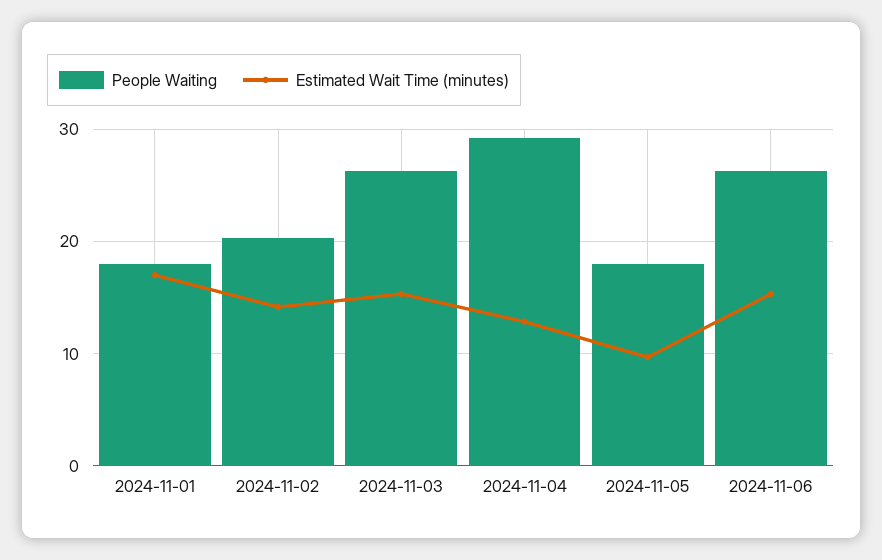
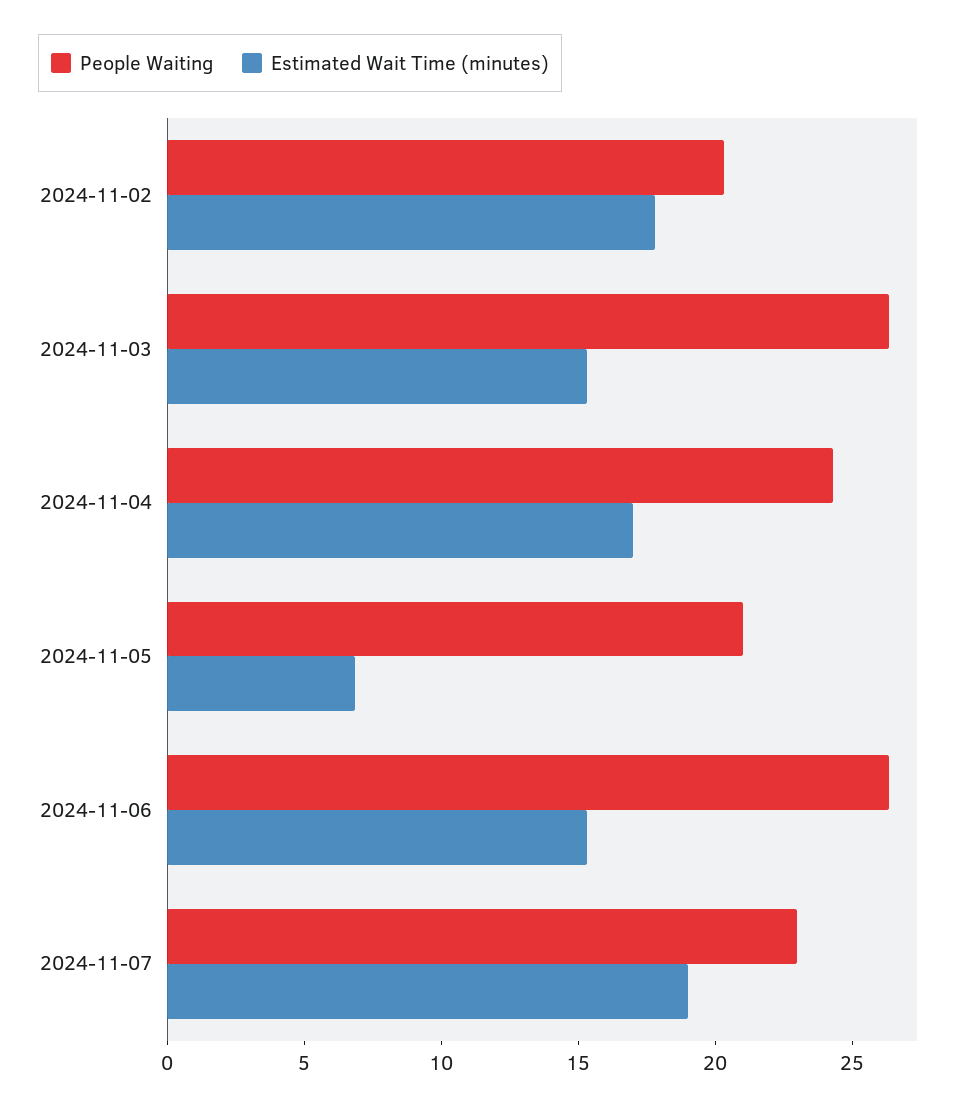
People Waiting, 2024-11-01: 18 -> none
Estimated Wait Time (minutes), 2024-11-01: 17 -> none
Estimated Wait Time (minutes), 2024-11-02: 14 -> 18
People Waiting, 2024-11-04: 29 -> 24
Estimated Wait Time (minutes), 2024-11-04: 13 -> 17
People Waiting, 2024-11-05: 18 -> 21
Estimated Wait Time (minutes), 2024-11-05: 10 -> 7
People Waiting, 2024-11-07: none -> 23
Estimated Wait Time (minutes), 2024-11-07: none -> 19

